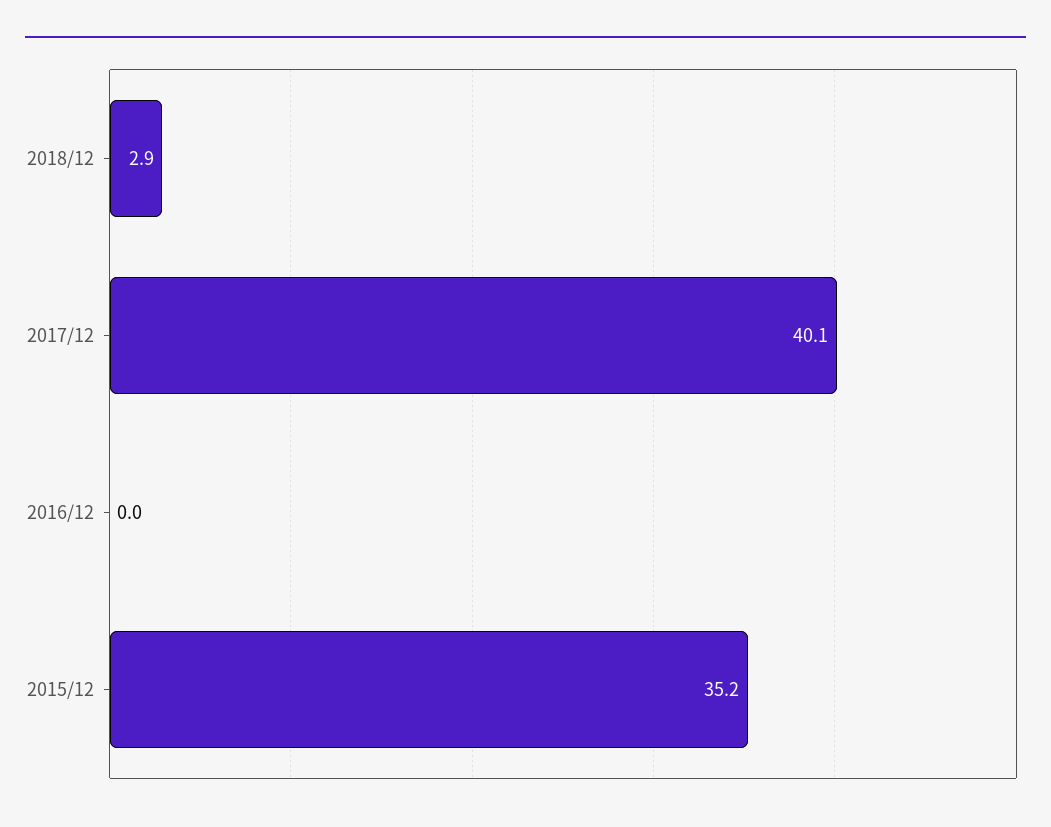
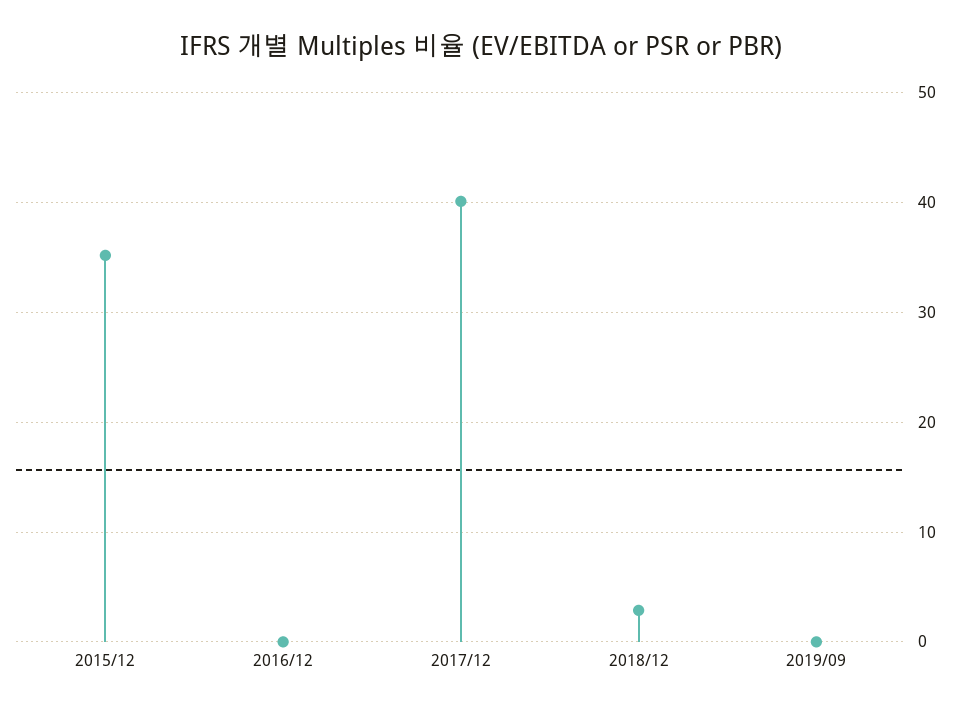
2019/09: none -> 0

